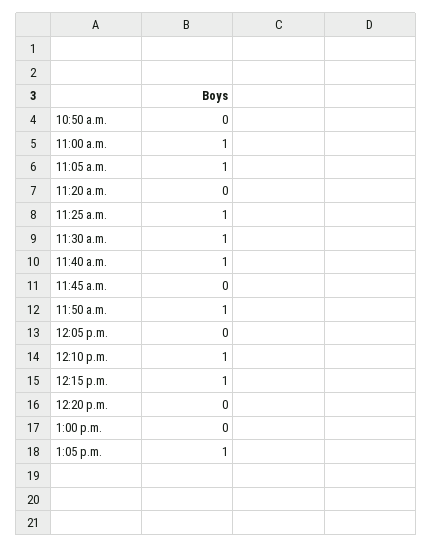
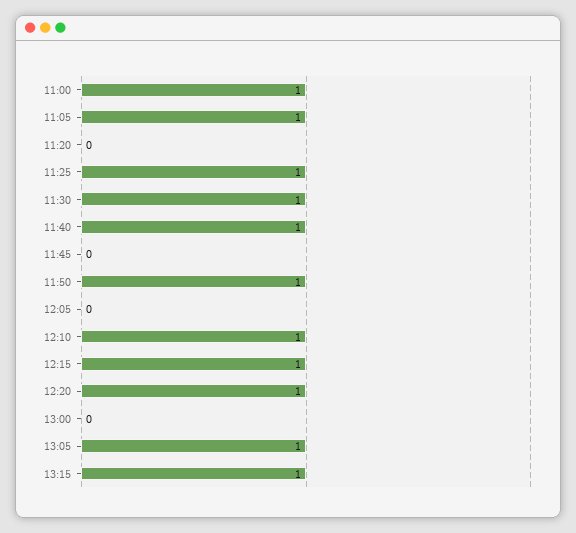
10:50 a.m.: 0 -> none
12:20 p.m.: 0 -> 1
13:15: none -> 1

